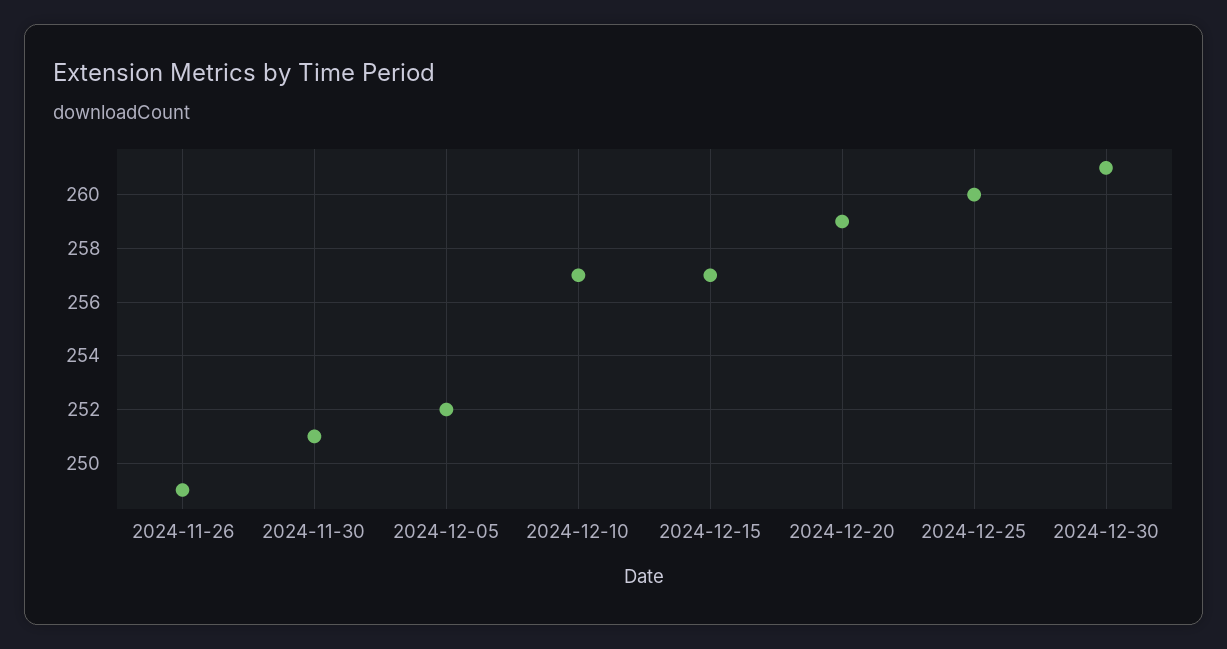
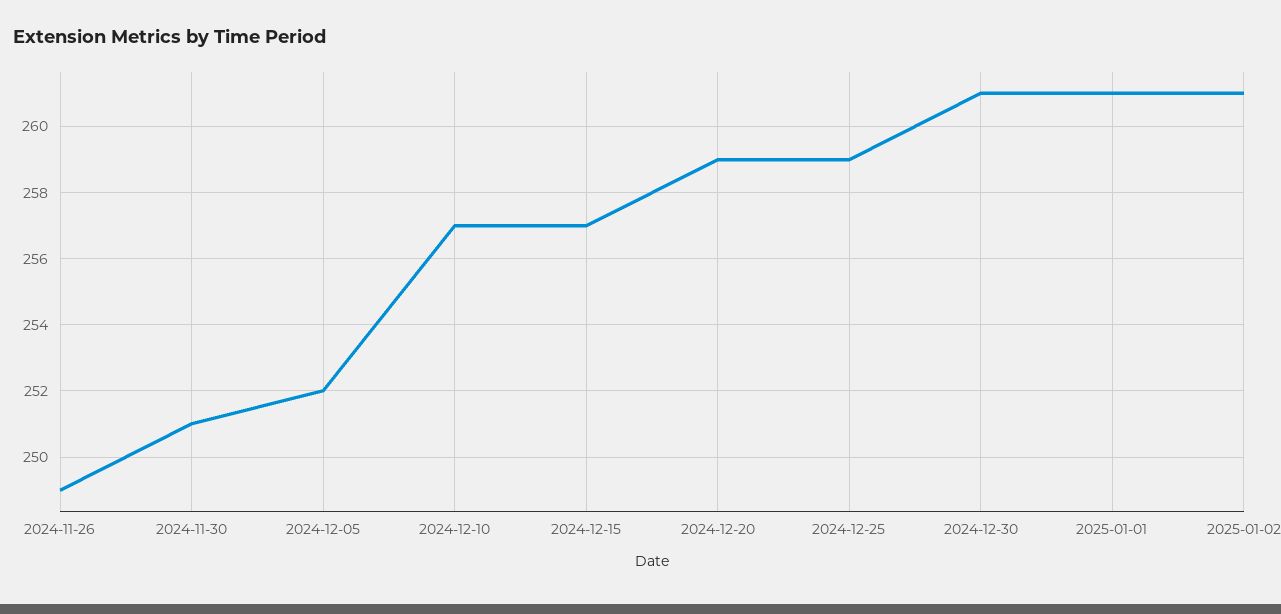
2024-12-25: 260 -> 259
2025-01-01: none -> 261
2025-01-02: none -> 261

